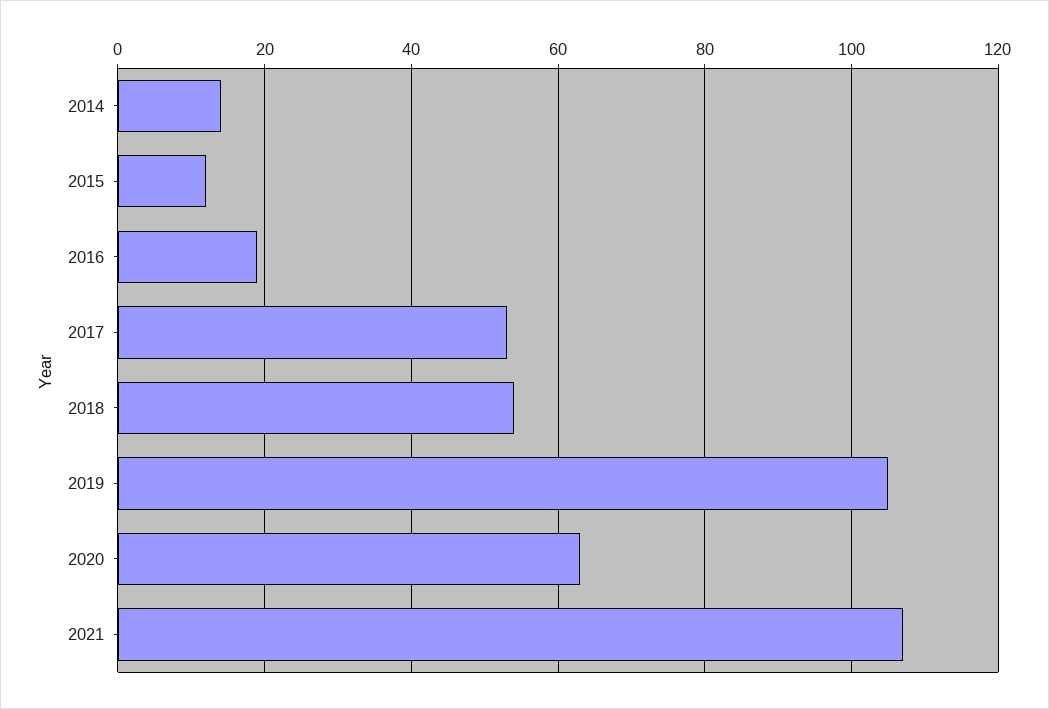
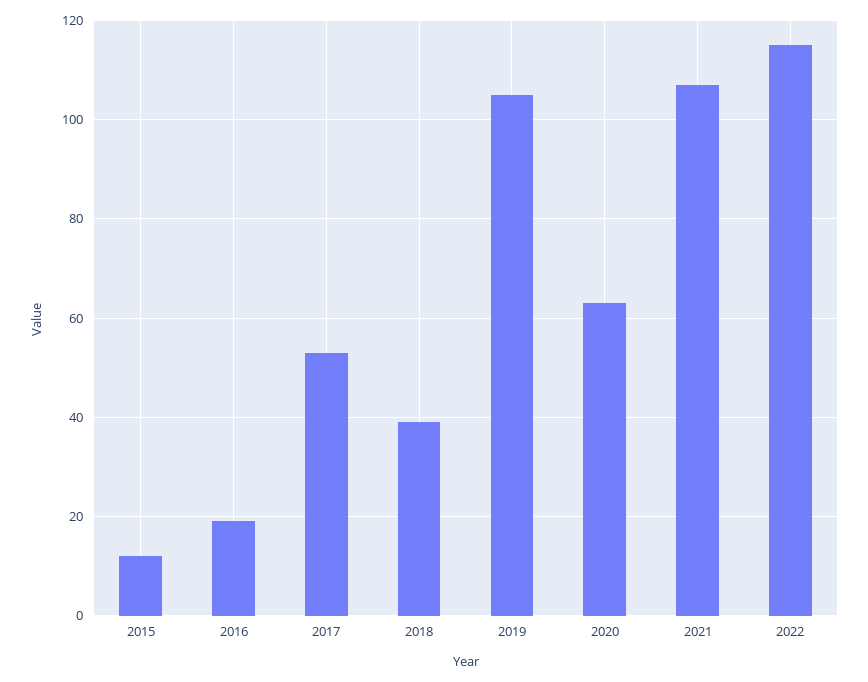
2014: 15 -> none
2018: 55 -> 40
2022: none -> 115

